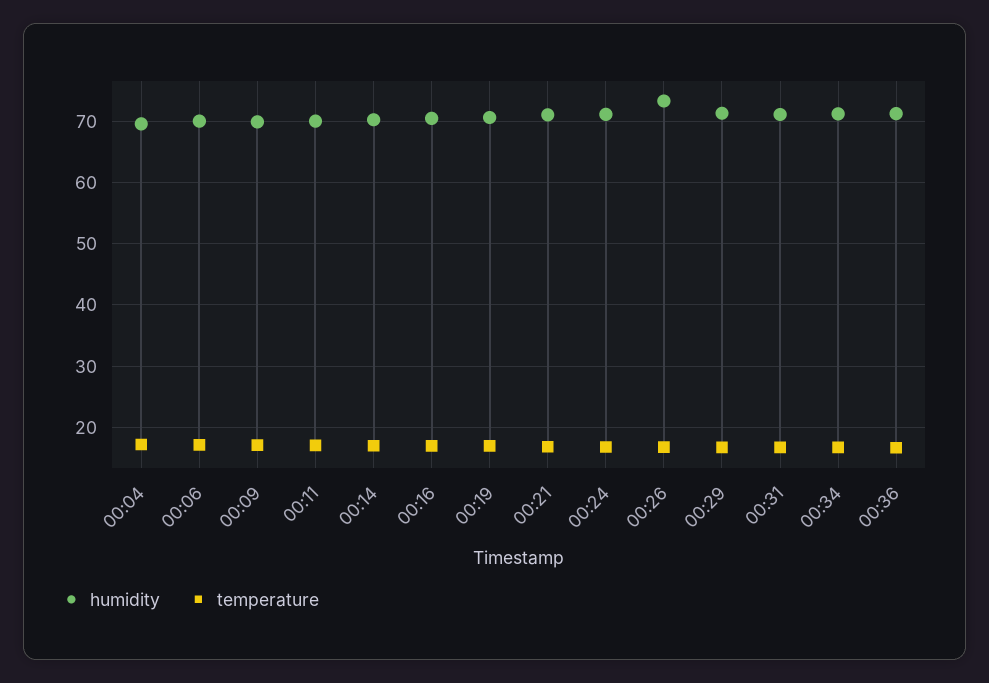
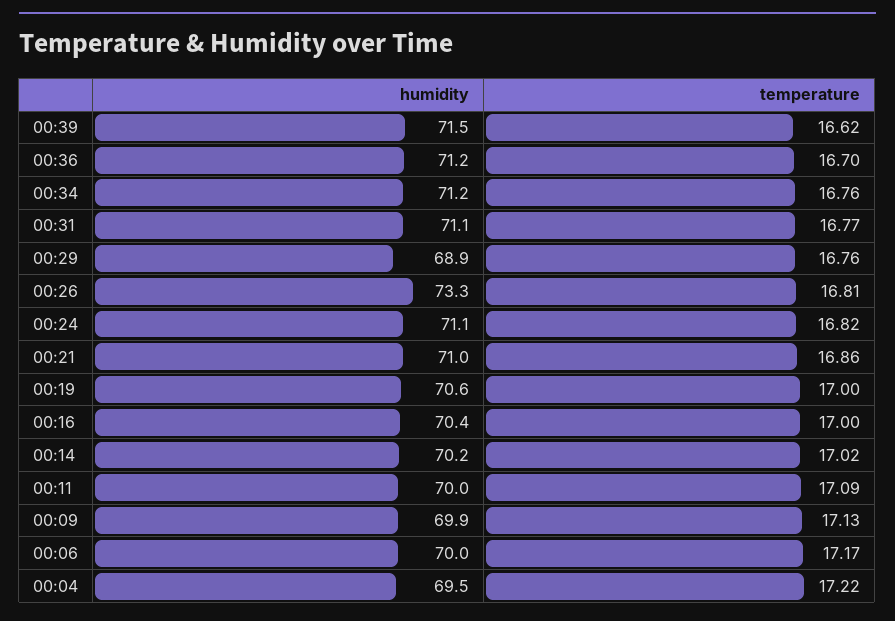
humidity, 00:29: 71 -> 68.9
humidity, 00:39: none -> 71.5
temperature, 00:39: none -> 16.62

